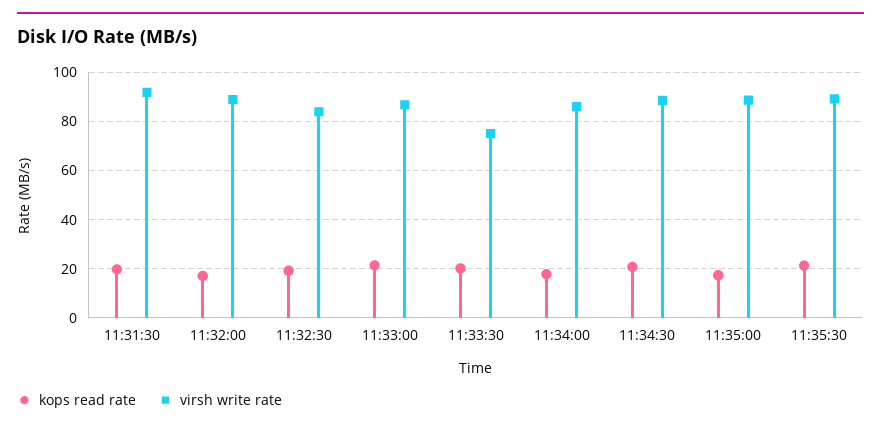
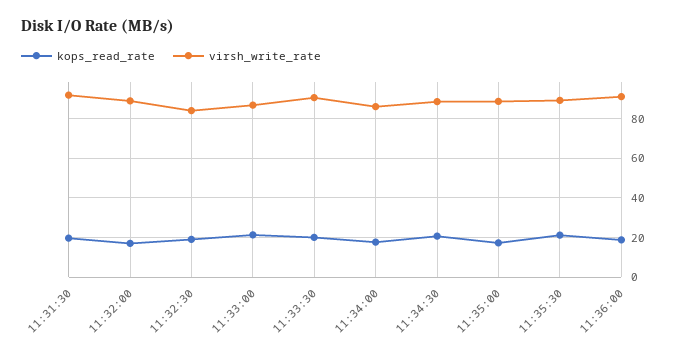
virsh write rate, 11:33:30: 75 -> 90
kops read rate, 11:36:00: none -> 20
virsh write rate, 11:36:00: none -> 90

